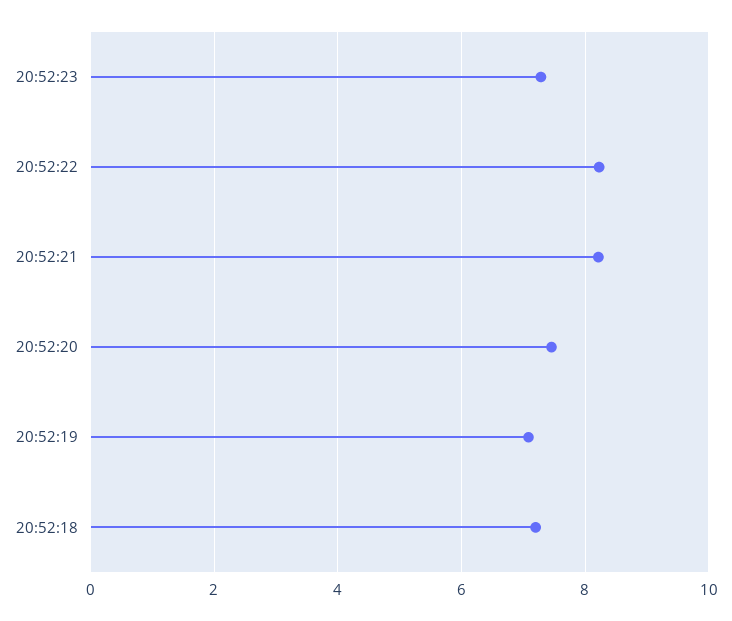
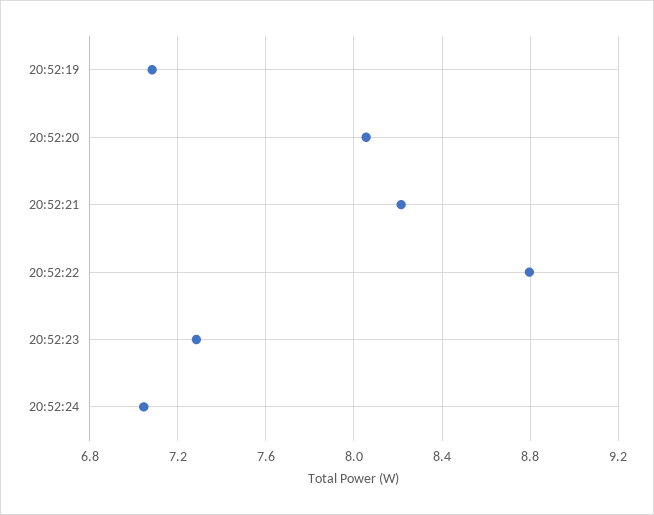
20:52:22: 8.2 -> 8.8
20:52:20: 7.4 -> 8.05
20:52:18: 7.2 -> none
20:52:24: none -> 7.05

